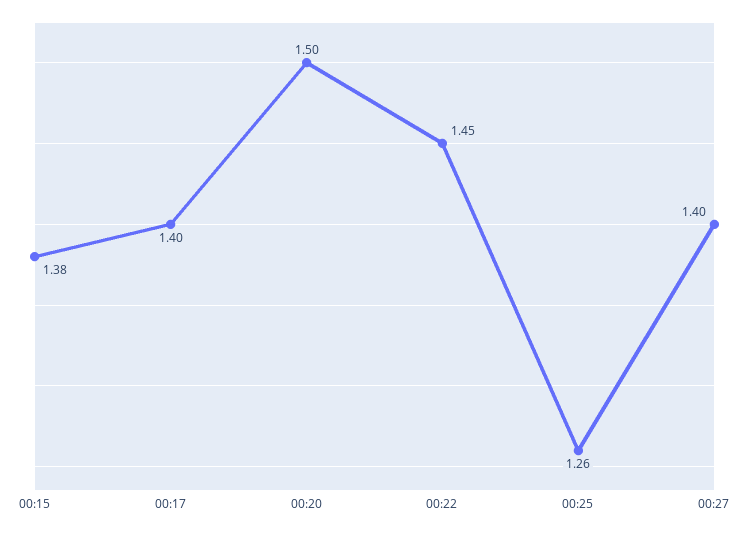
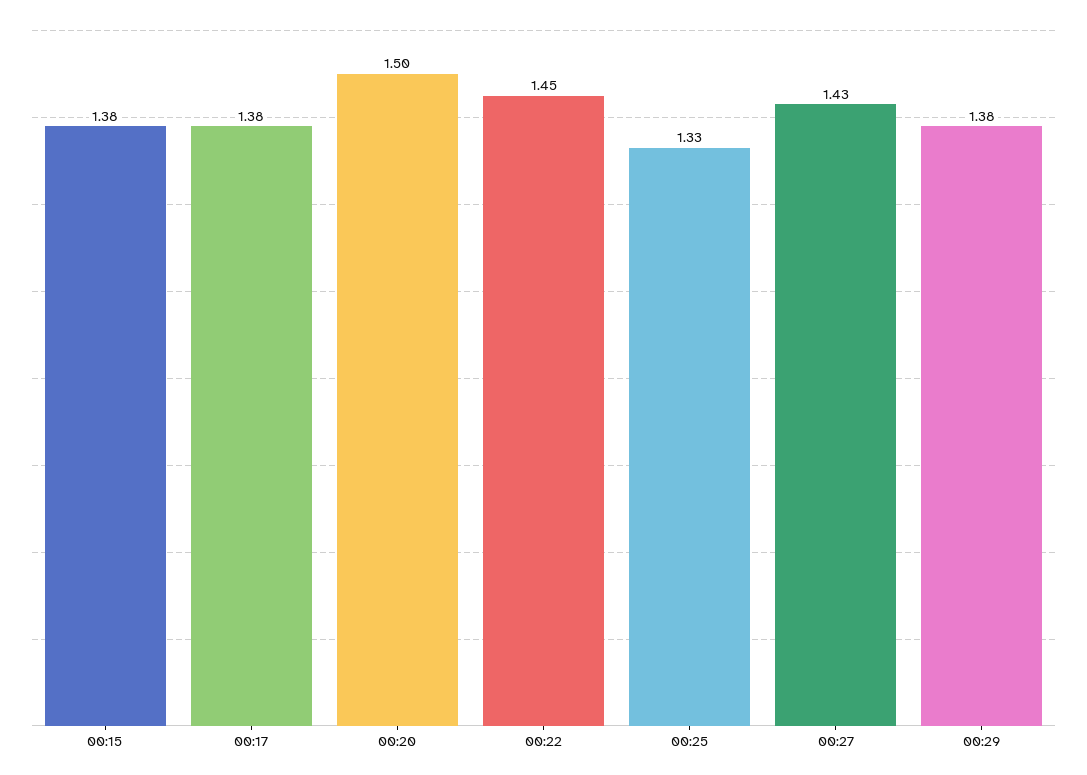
00:17: 1.4 -> 1.38
00:25: 1.26 -> 1.33
00:27: 1.4 -> 1.43
00:29: none -> 1.38

